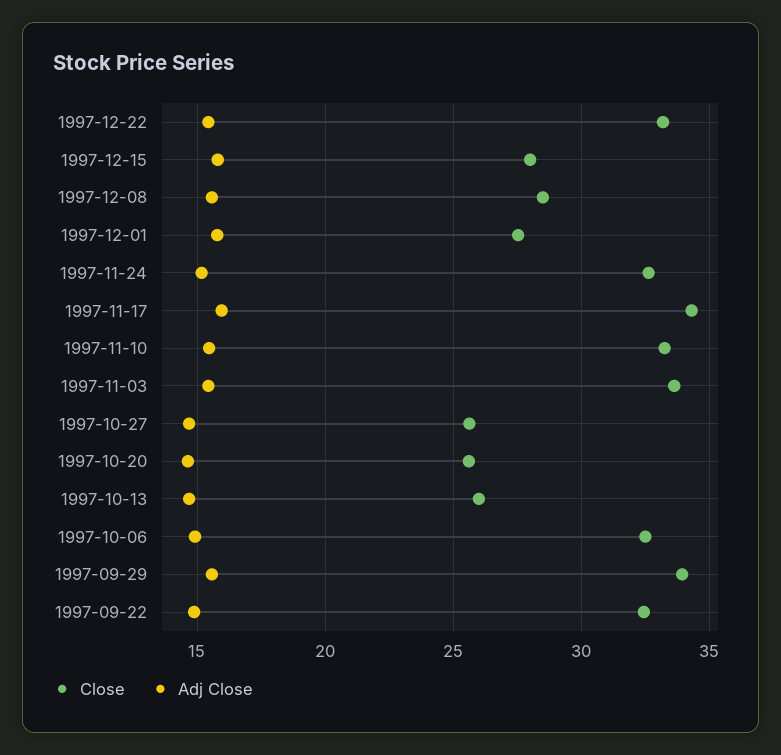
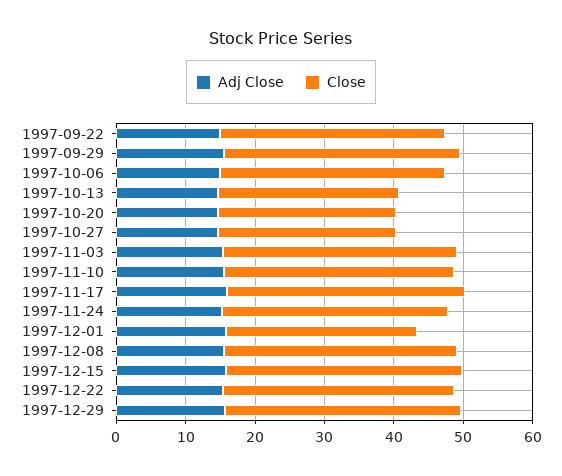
Close, 1997-12-15: 28 -> 34
Close, 1997-12-08: 28.5 -> 34
Adj Close, 1997-12-29: none -> 16
Close, 1997-12-29: none -> 34

